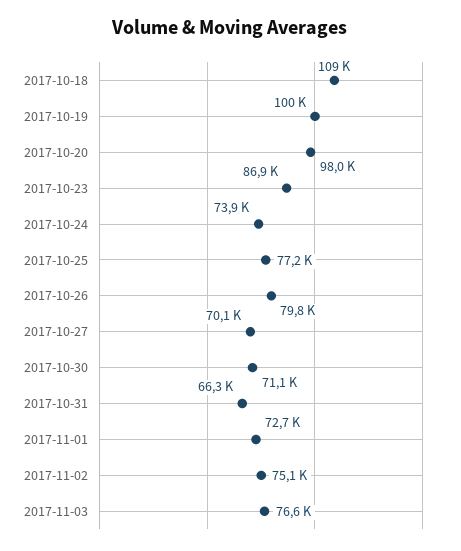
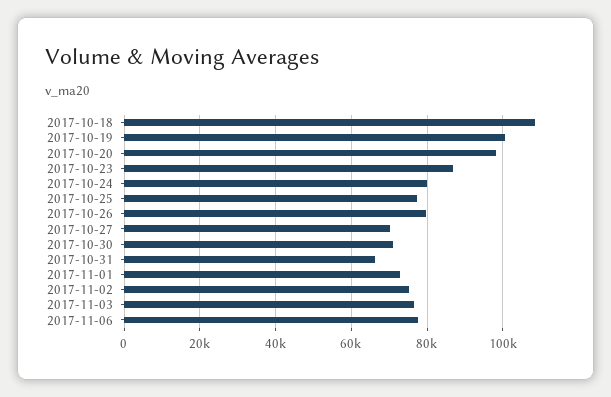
2017-10-24: 73900 -> 80000
2017-11-06: none -> 78000

